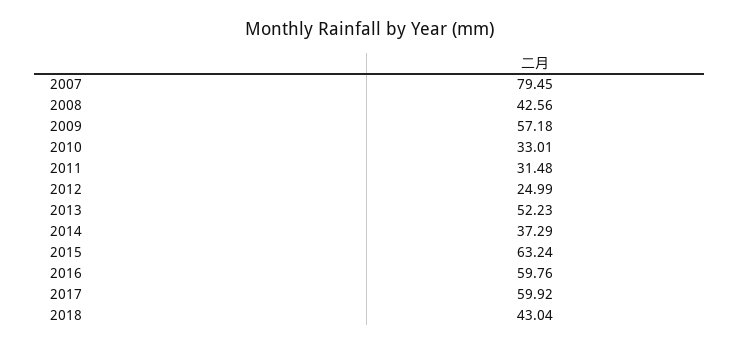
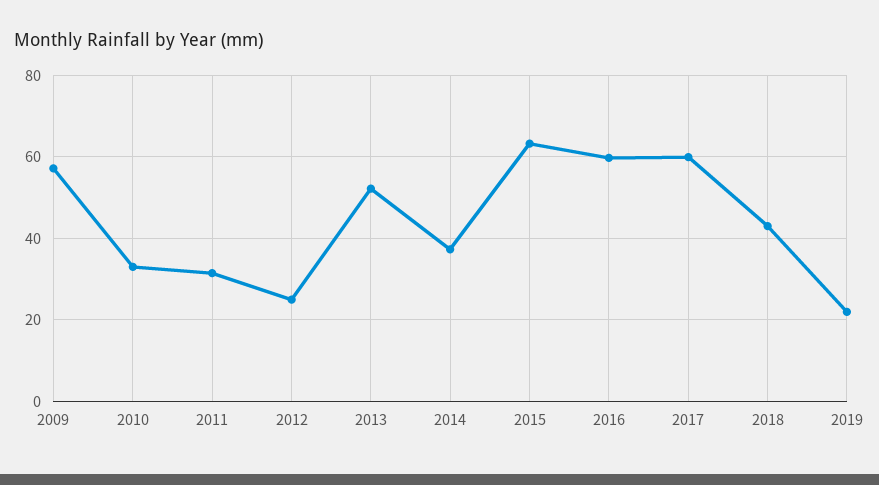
2007: 79.45 -> none
2008: 42.56 -> none
2019: none -> 22

